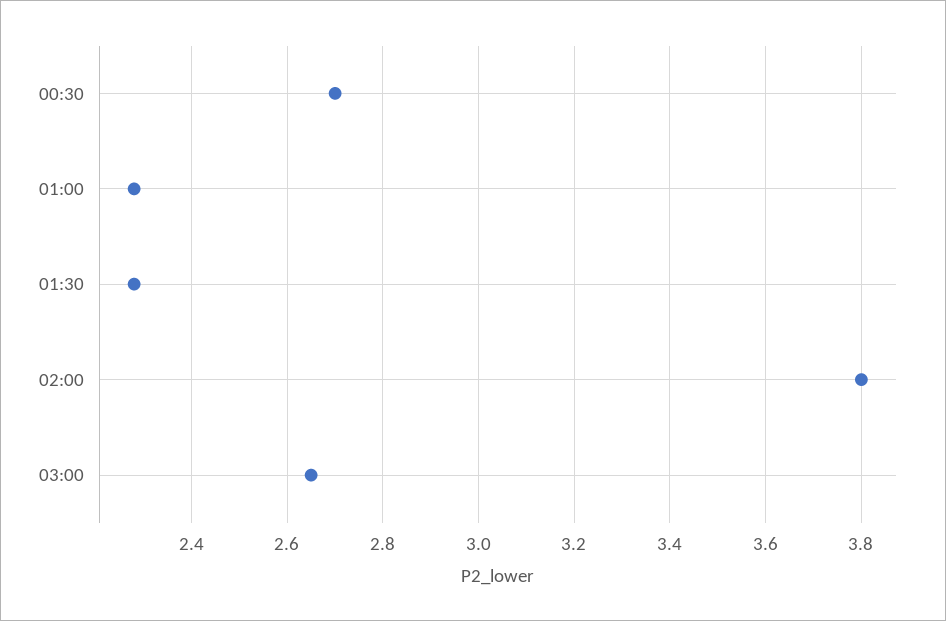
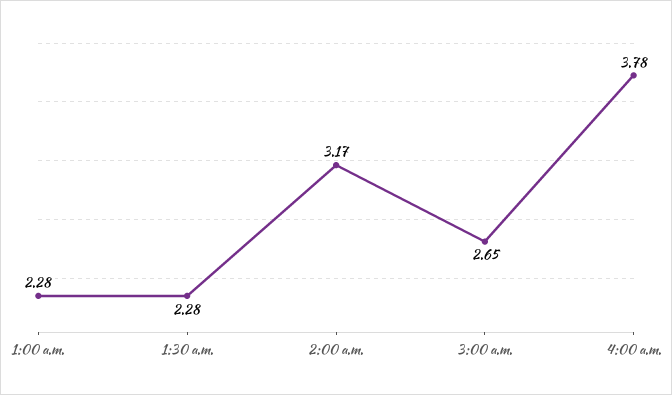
00:30: 2.7 -> none
02:00: 3.8 -> 3.17
4:00 a.m.: none -> 3.78

